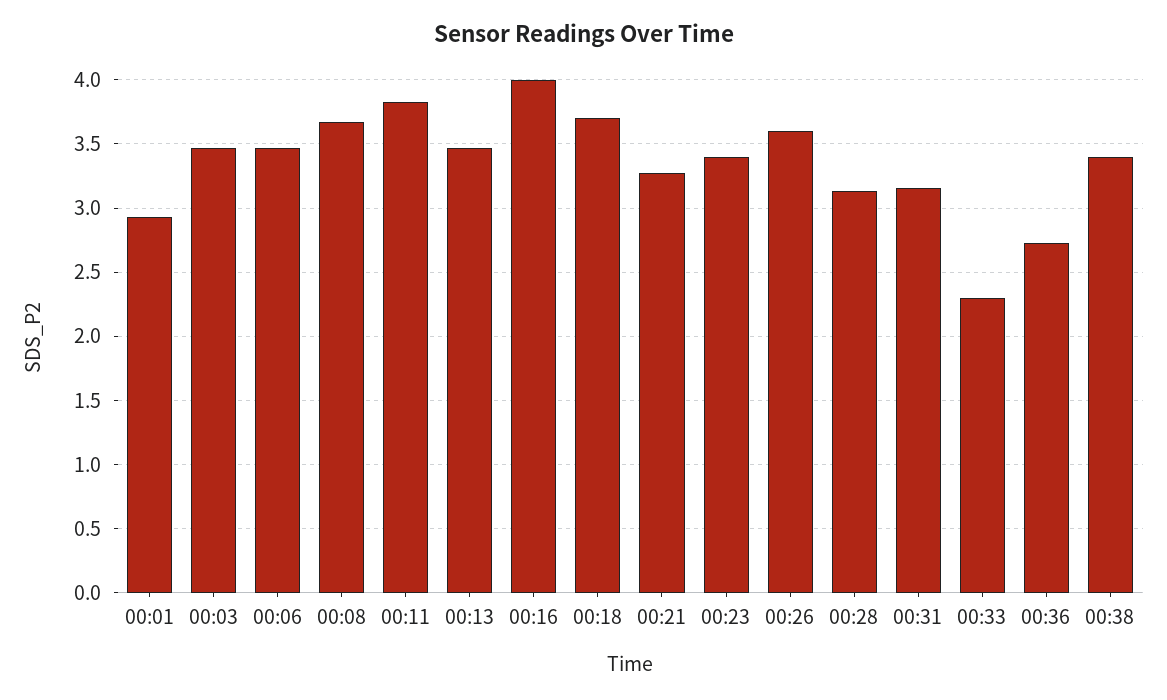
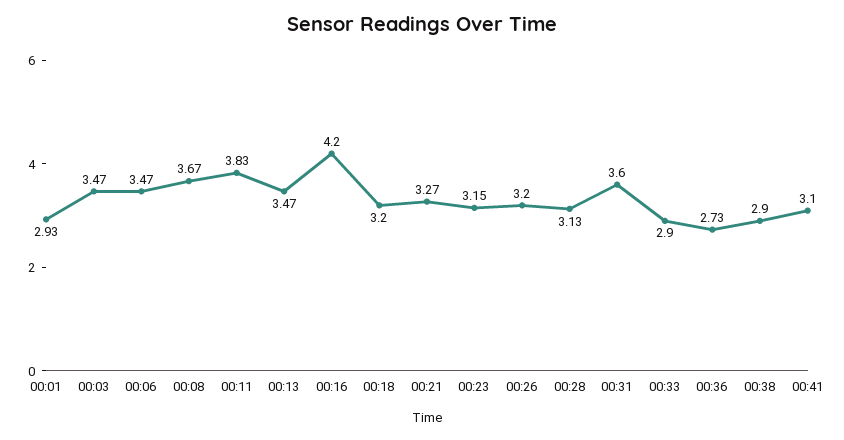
00:16: 4 -> 4.2
00:18: 3.7 -> 3.2
00:23: 3.4 -> 3.15
00:26: 3.6 -> 3.2
00:31: 3.15 -> 3.6
00:33: 2.3 -> 2.9
00:38: 3.4 -> 2.9
00:41: none -> 3.1

